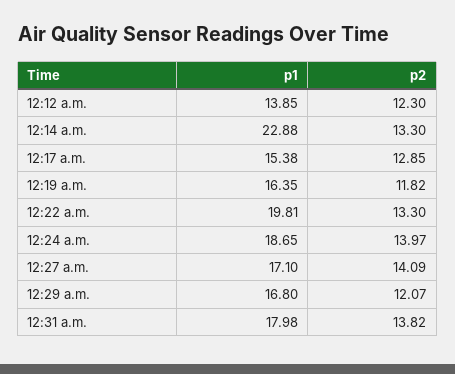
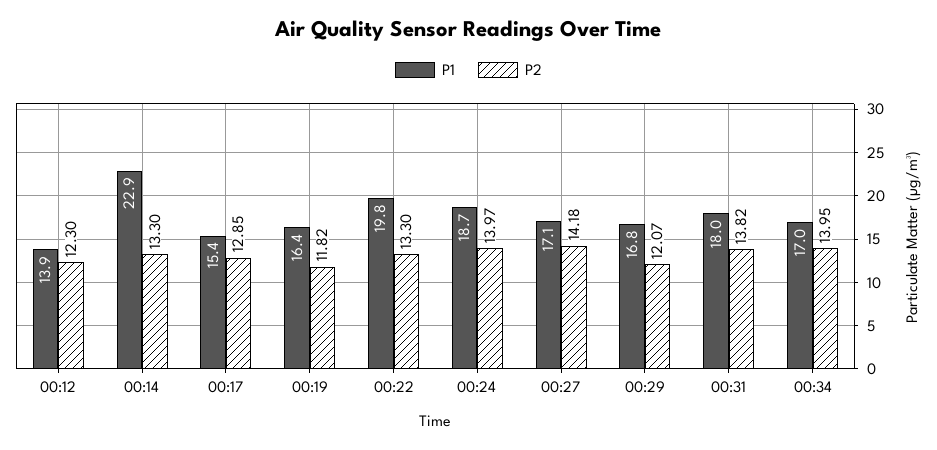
p2, 12:27 a.m.: 14.09 -> 14.18
p1, 00:34: none -> 17
p2, 00:34: none -> 13.95

